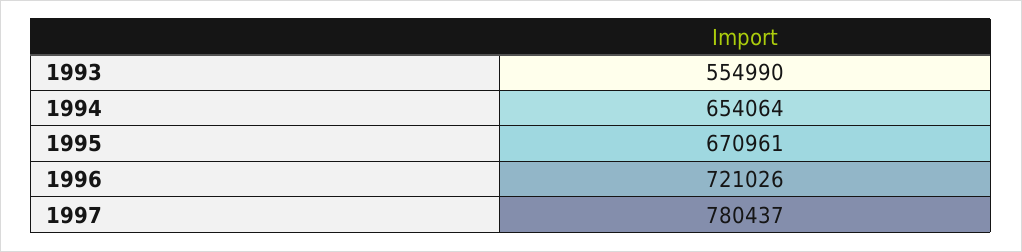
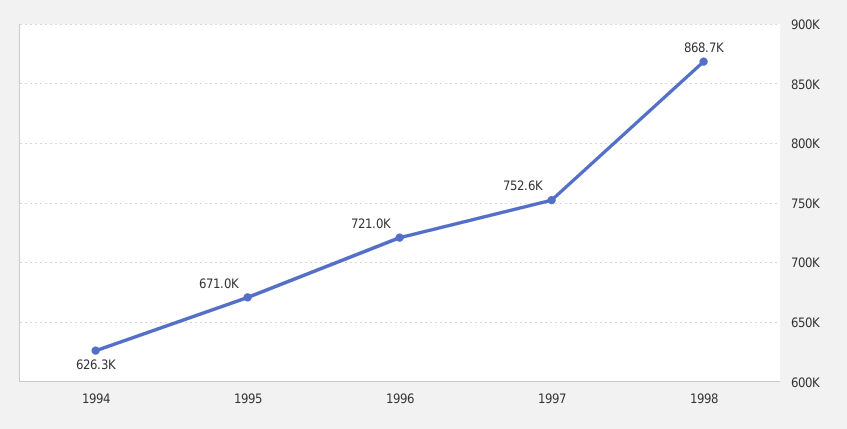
1993: 554990 -> none
1994: 654064 -> 626300
1997: 780437 -> 752600
1998: none -> 868700

